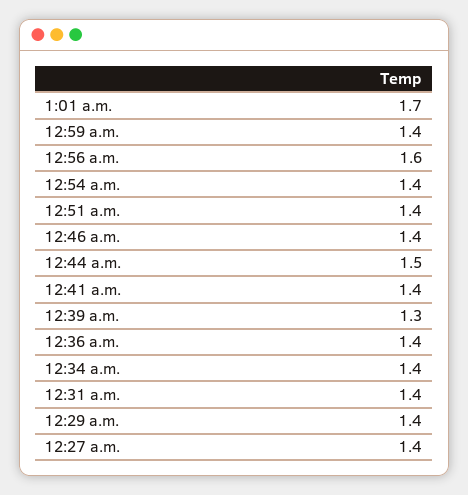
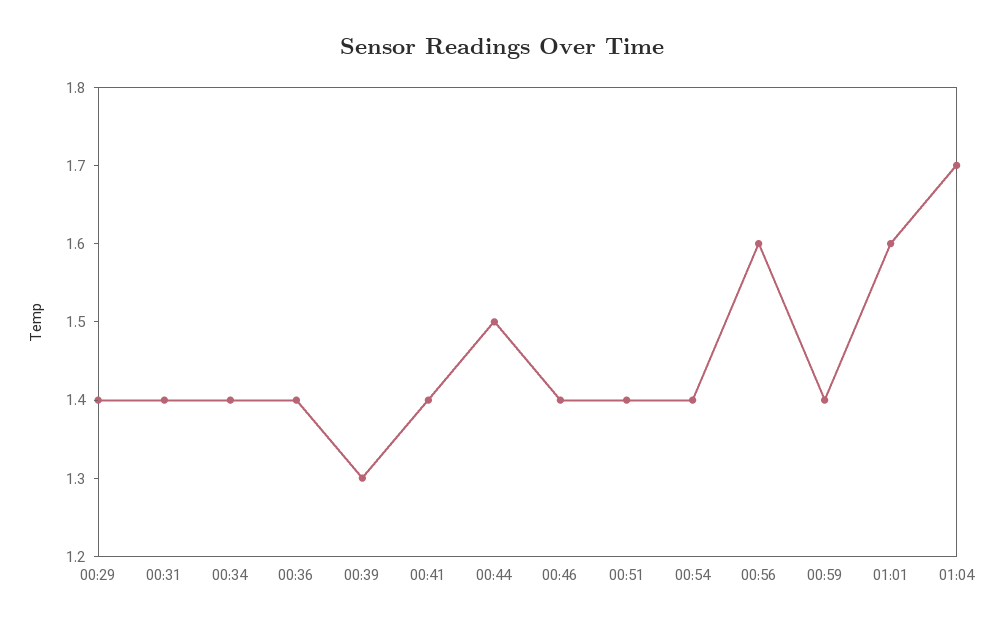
1:01 a.m.: 1.7 -> 1.6
12:27 a.m.: 1.4 -> none
01:04: none -> 1.7

